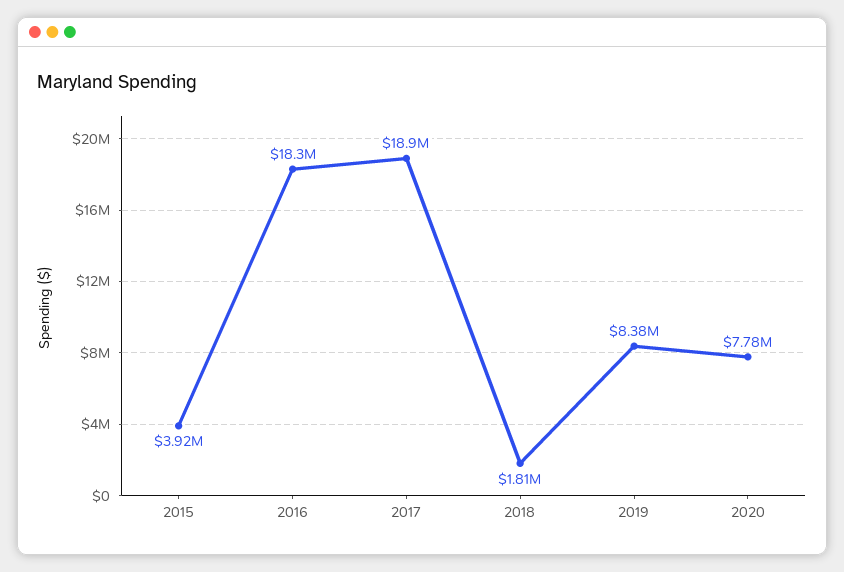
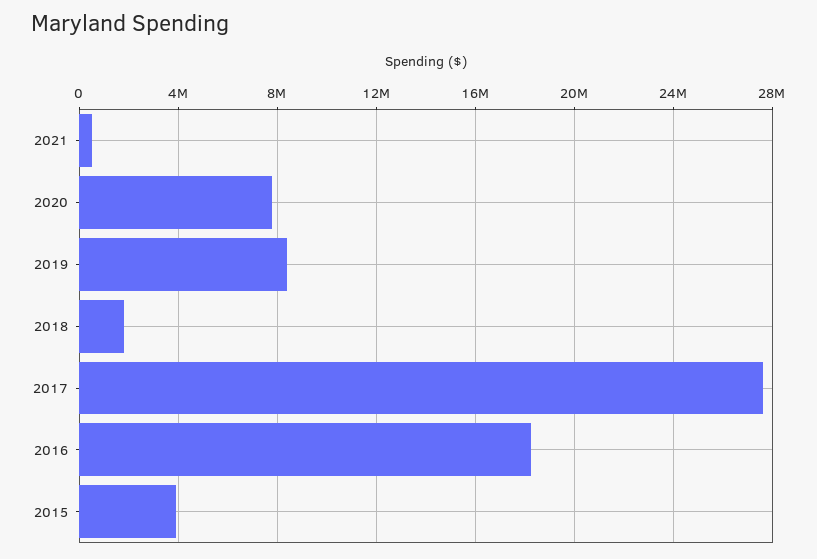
2017: 18900000 -> 27500000
2021: none -> 500000

